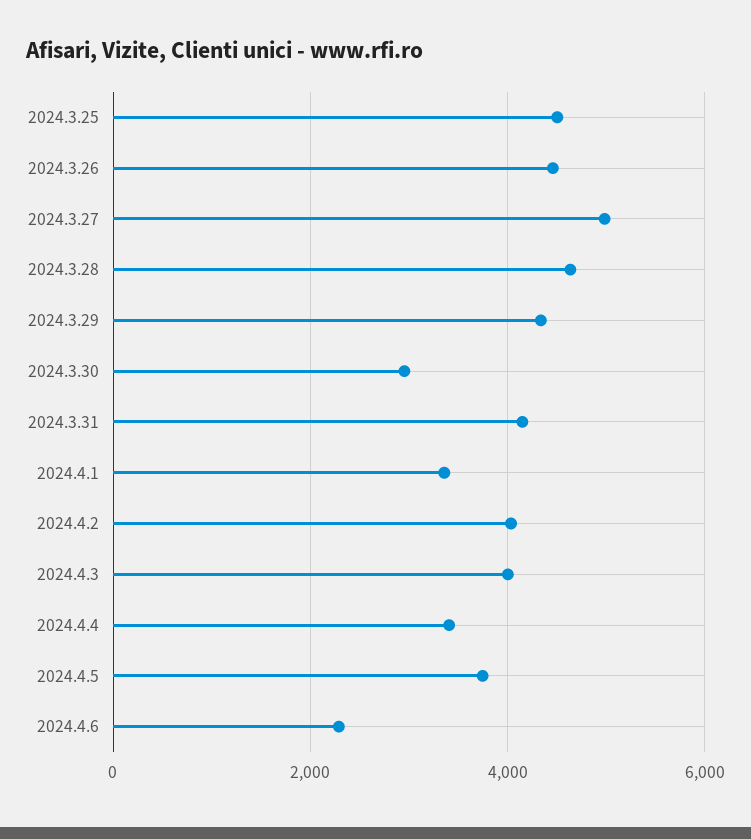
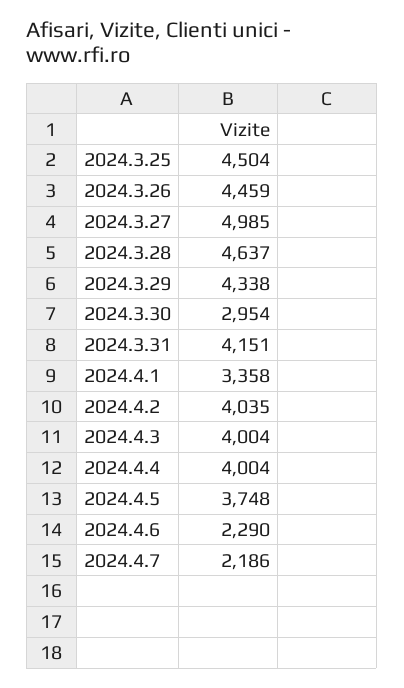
2024.4.4: 3400 -> 4004
2024.4.7: none -> 2186

